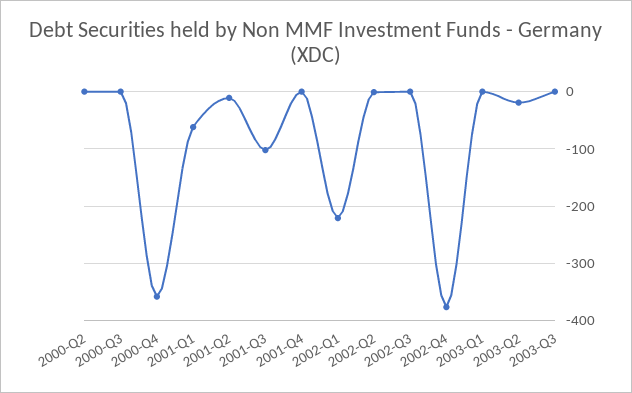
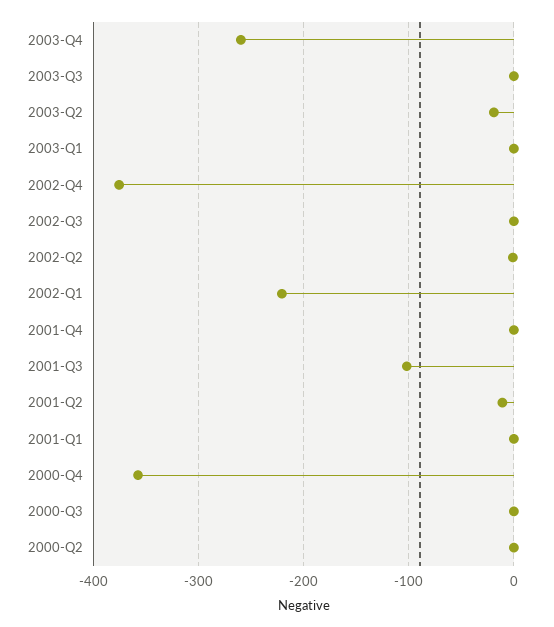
2001-Q1: -60 -> 0
2003-Q4: none -> -260

